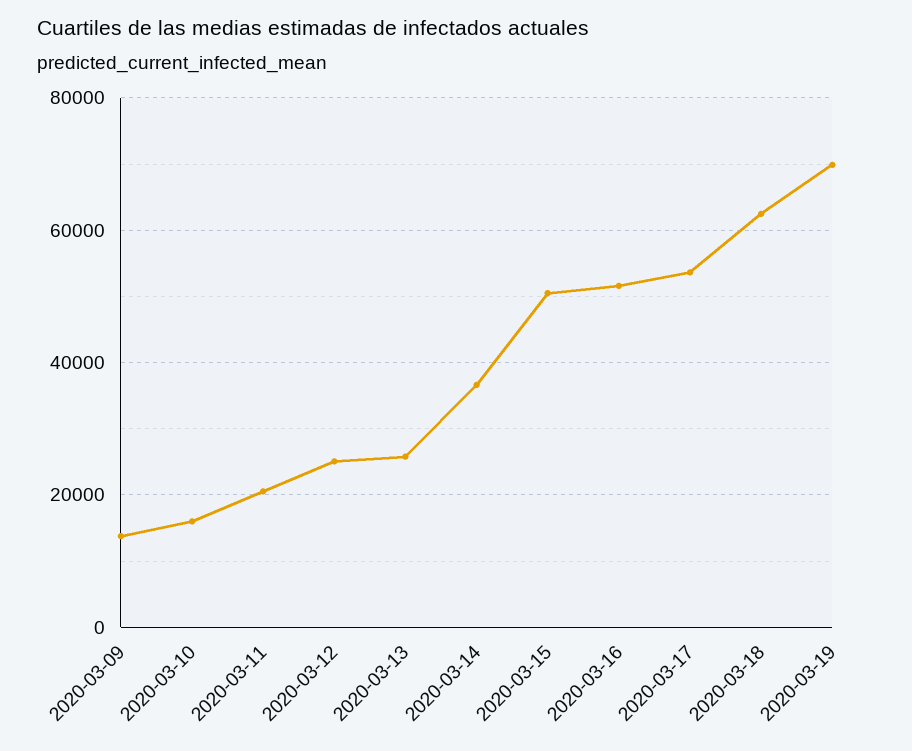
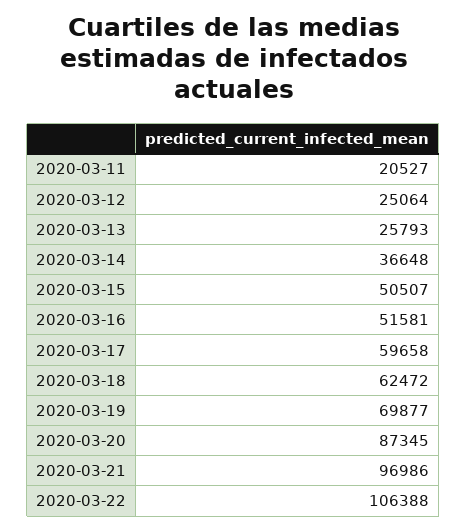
2020-03-09: 14000 -> none
2020-03-10: 16000 -> none
2020-03-17: 54000 -> 59658
2020-03-20: none -> 87345
2020-03-21: none -> 96986
2020-03-22: none -> 106388

